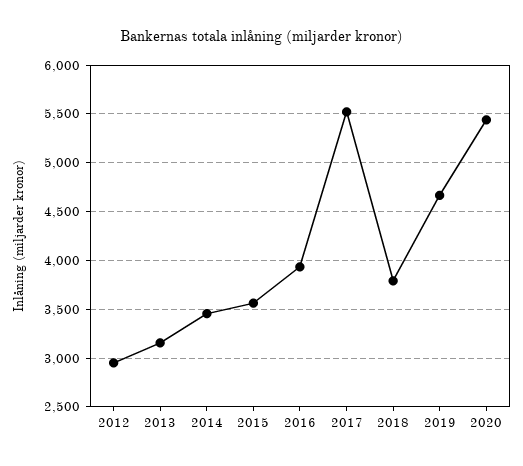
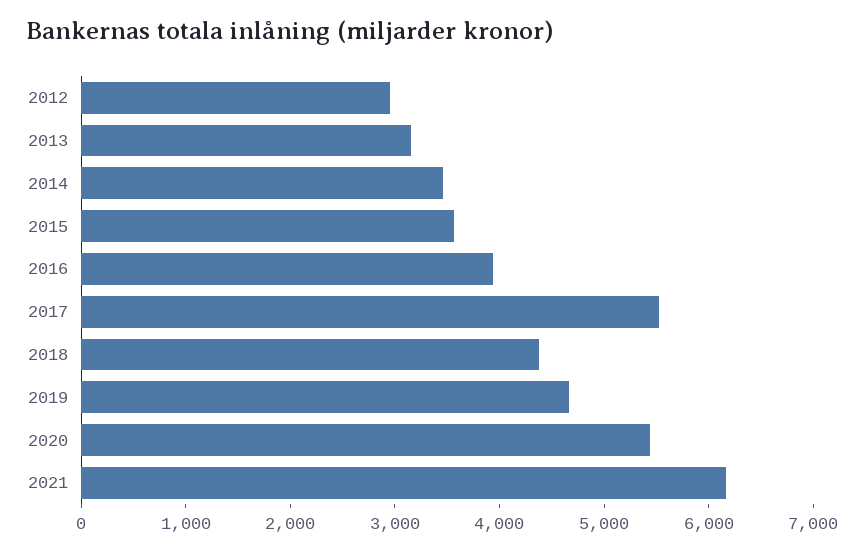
2018: 3800 -> 4400
2021: none -> 6200

